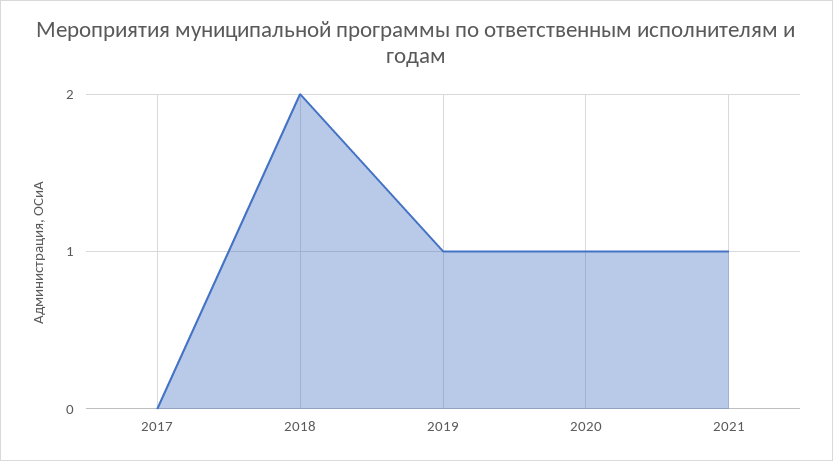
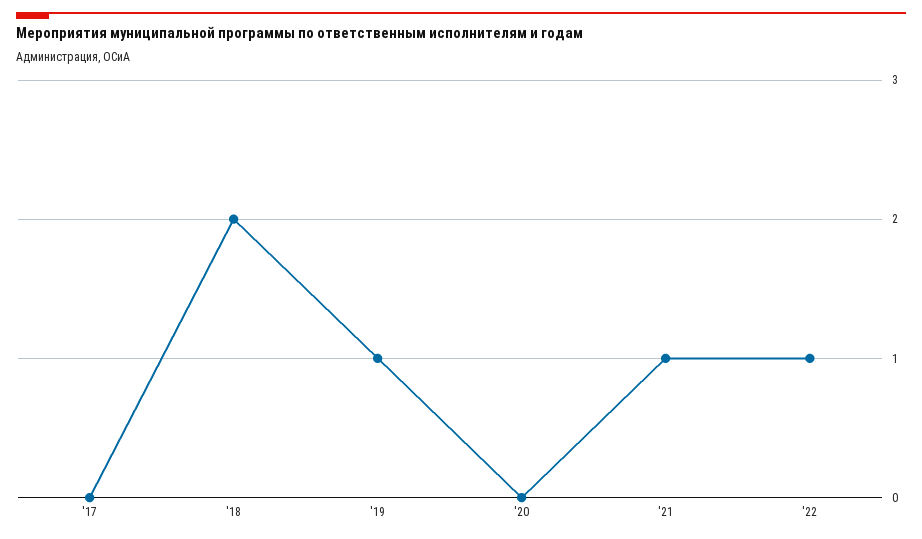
2020: 1 -> 0
'22: none -> 1

